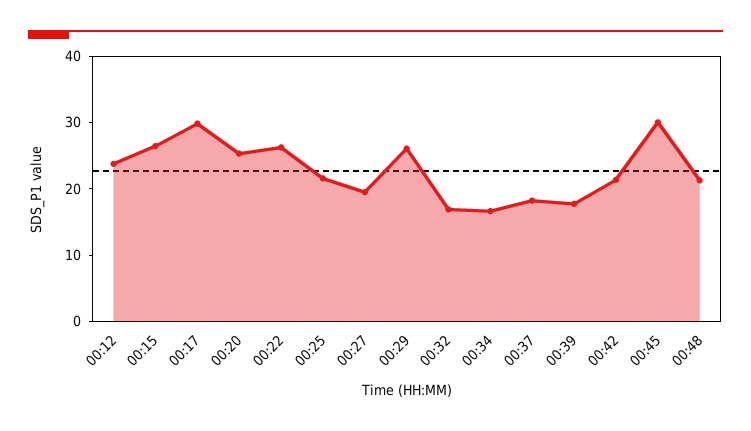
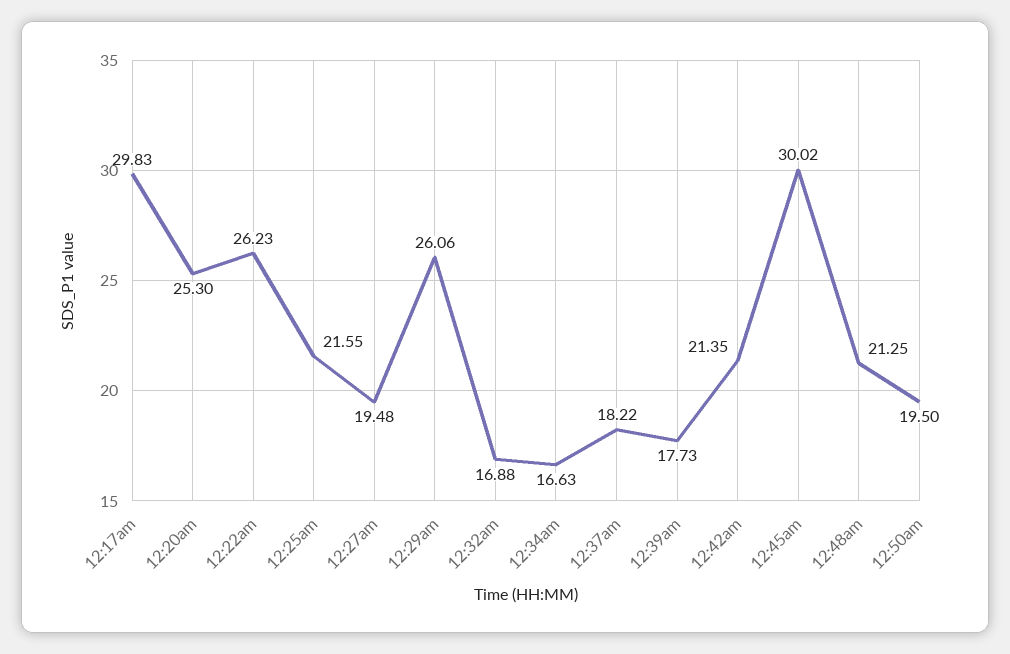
00:12: 24 -> none
00:15: 26 -> none
12:50am: none -> 19.5

